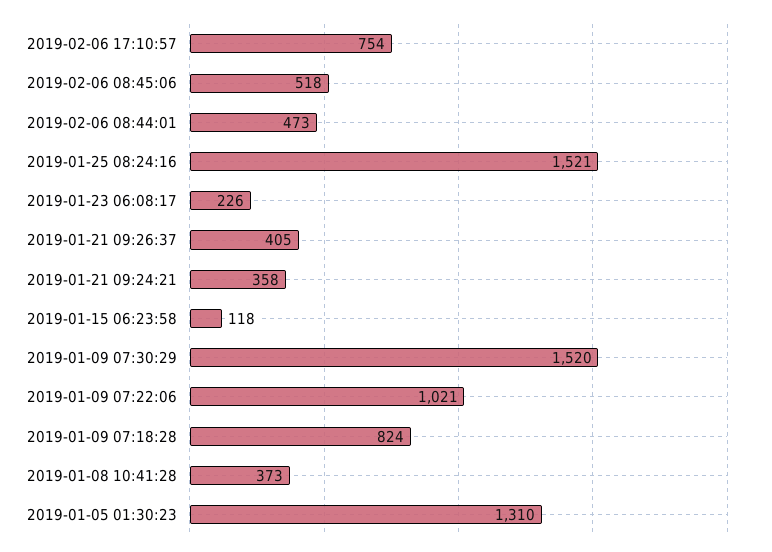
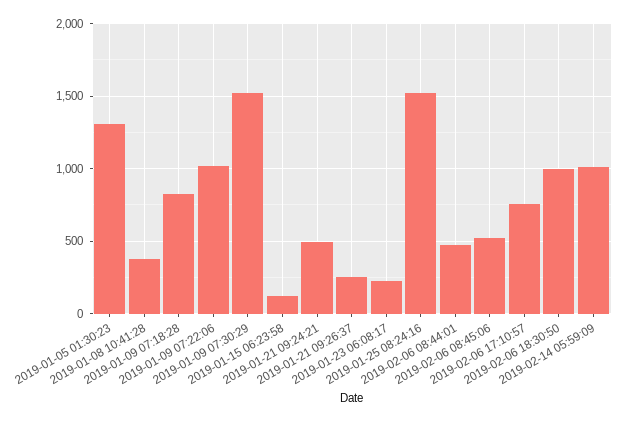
2019-01-21 09:26:37: 405 -> 250
2019-01-21 09:24:21: 358 -> 500
2019-02-06 18:30:50: none -> 1000
2019-02-14 05:59:09: none -> 1000

